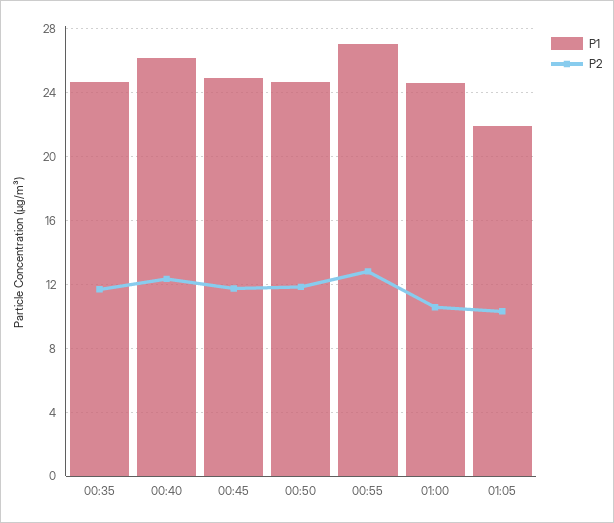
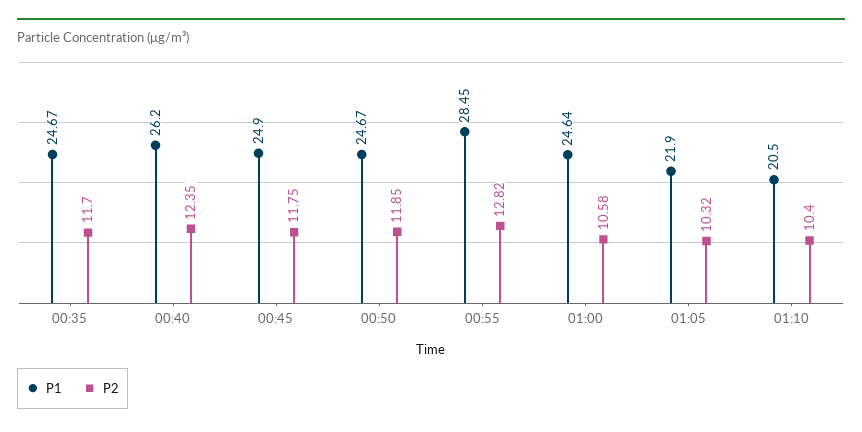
P1, 00:55: 27 -> 28.45
P1, 01:10: none -> 20.5
P2, 01:10: none -> 10.4

